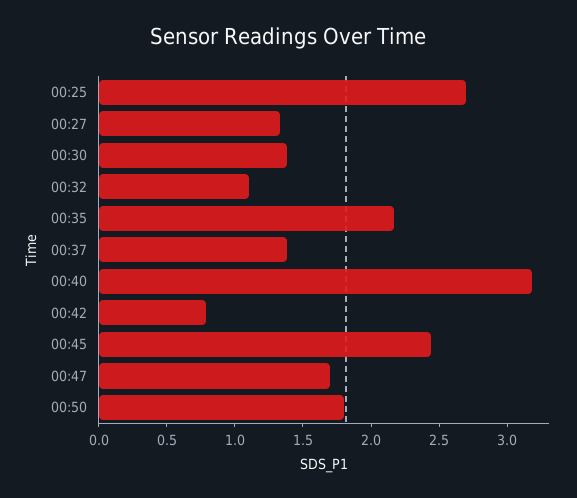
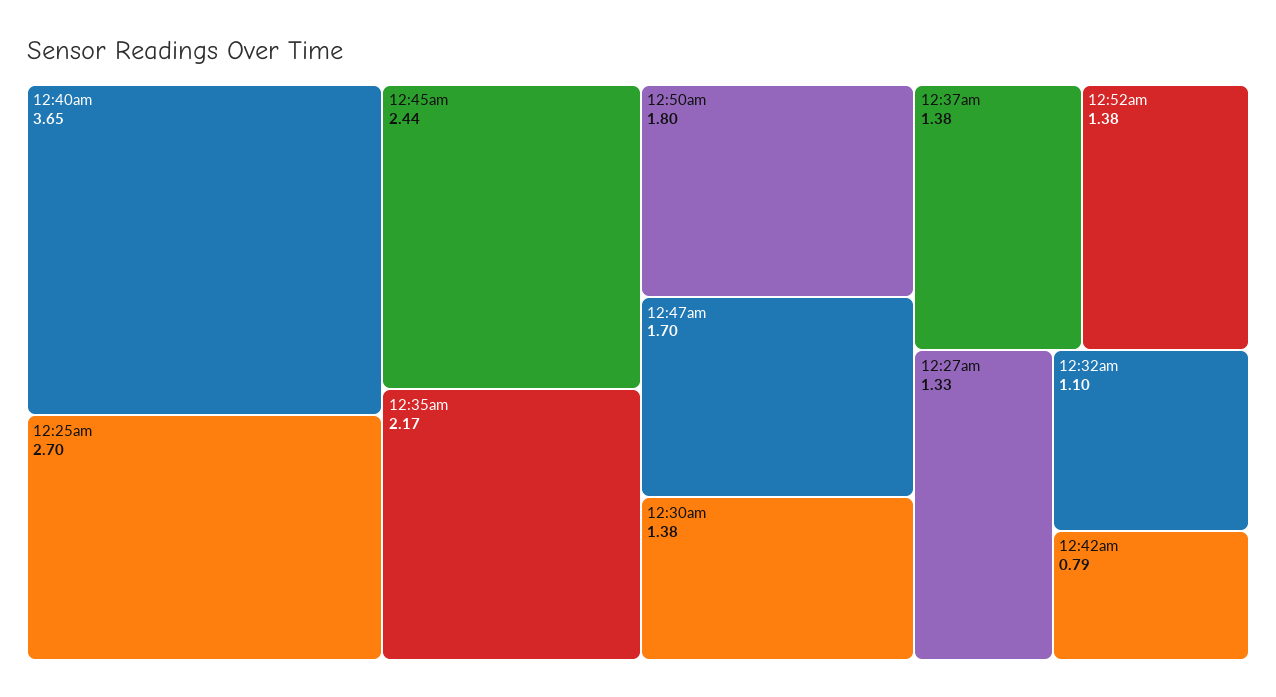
00:40: 3.2 -> 3.65
12:52am: none -> 1.38

